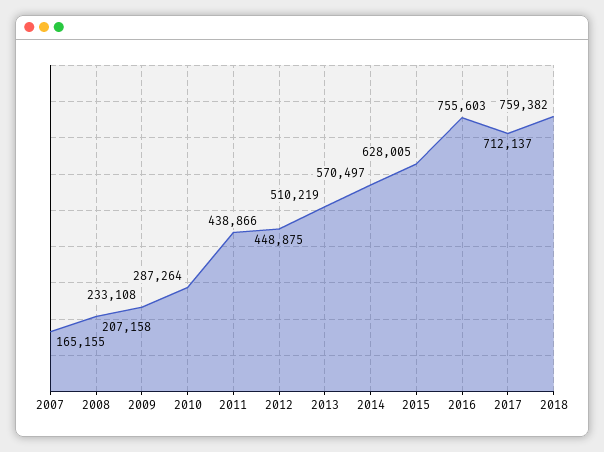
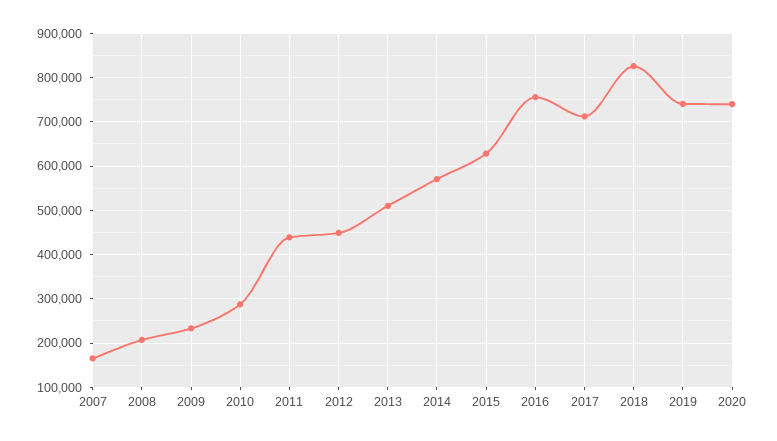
2018: 759382 -> 820000
2019: none -> 740000
2020: none -> 740000

